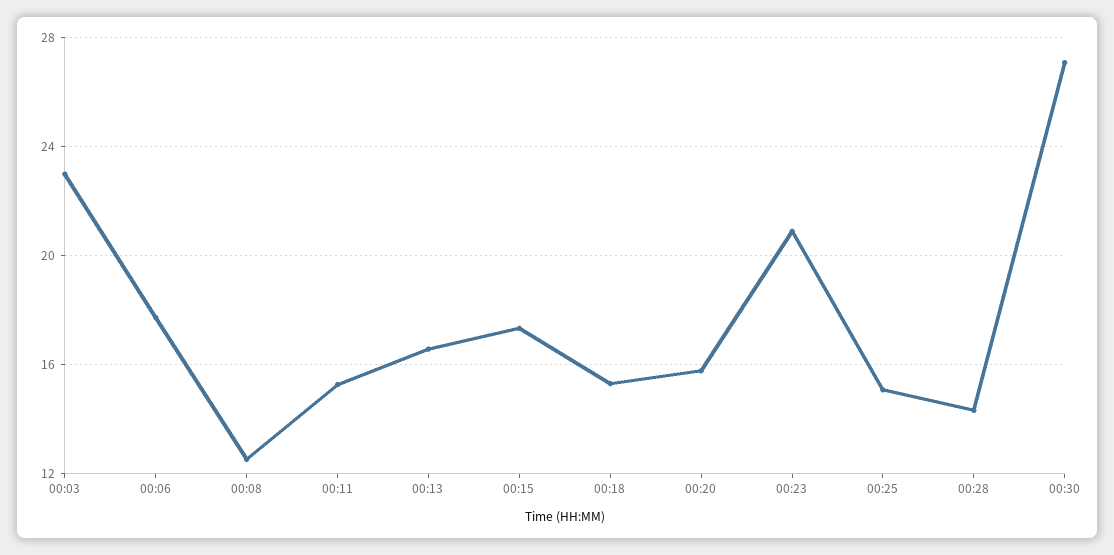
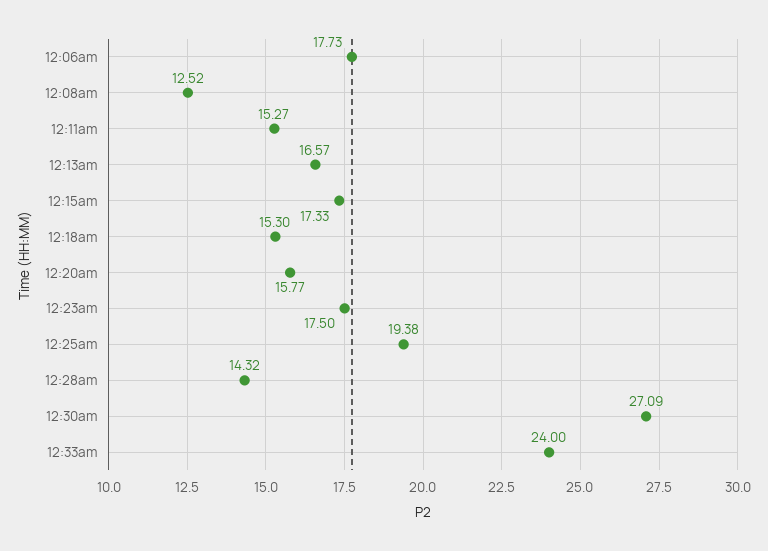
00:03: 23 -> none
00:23: 21 -> 17.5
00:25: 15 -> 19.38
12:33am: none -> 24

